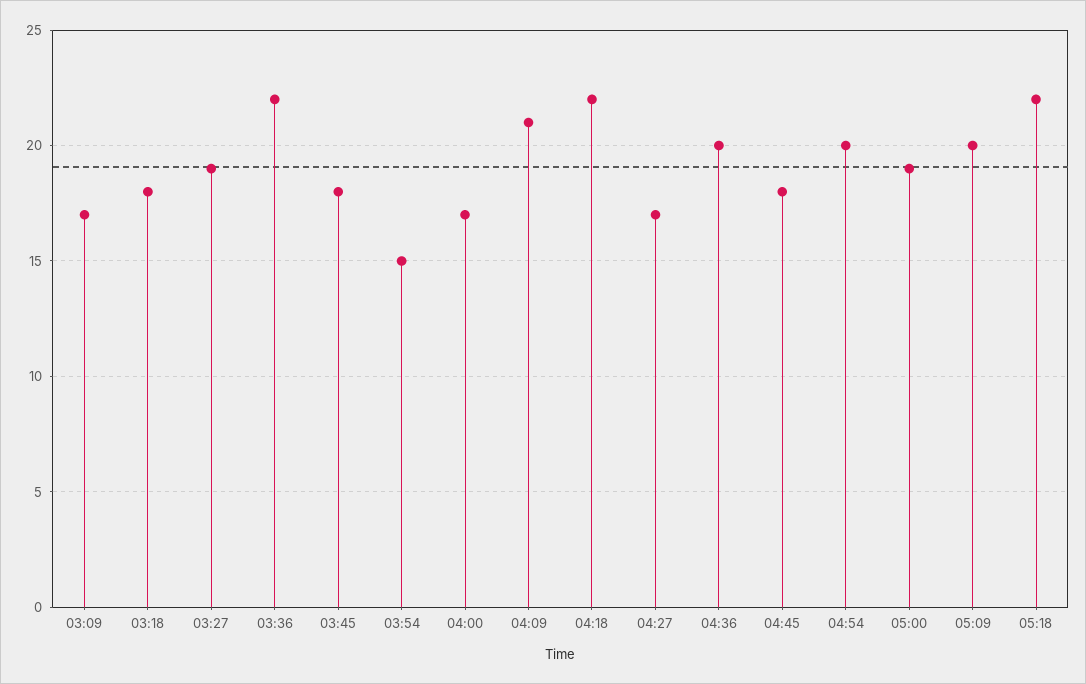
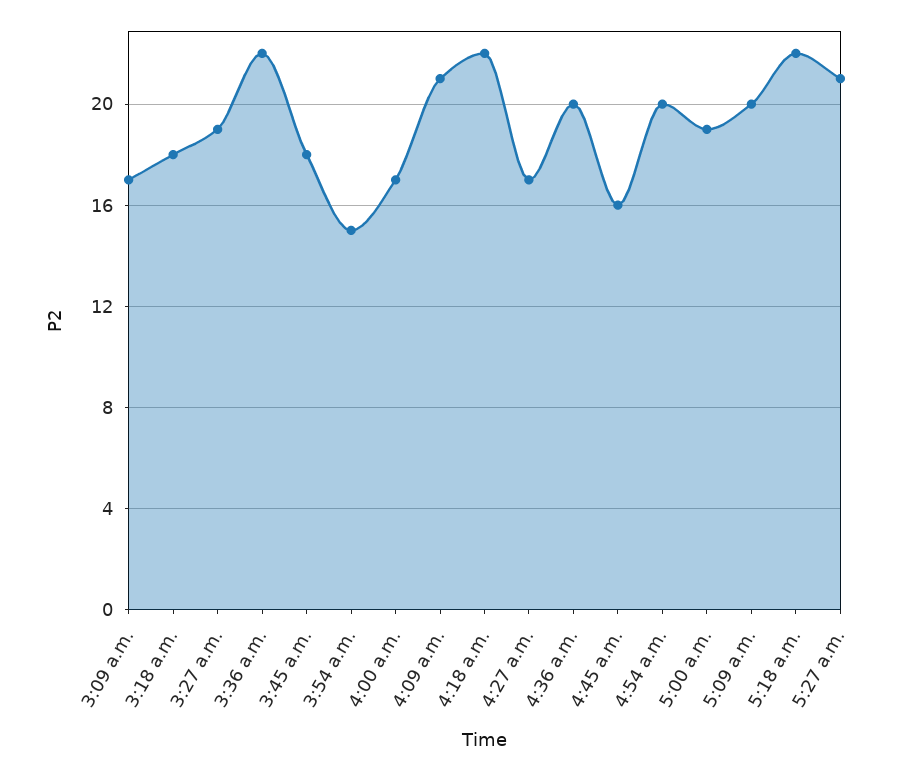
04:45: 18 -> 16
5:27 a.m.: none -> 21

